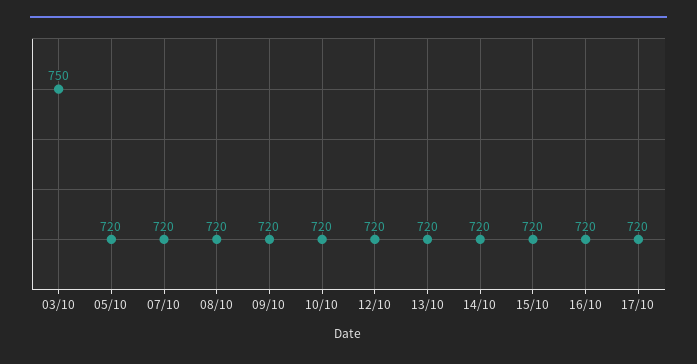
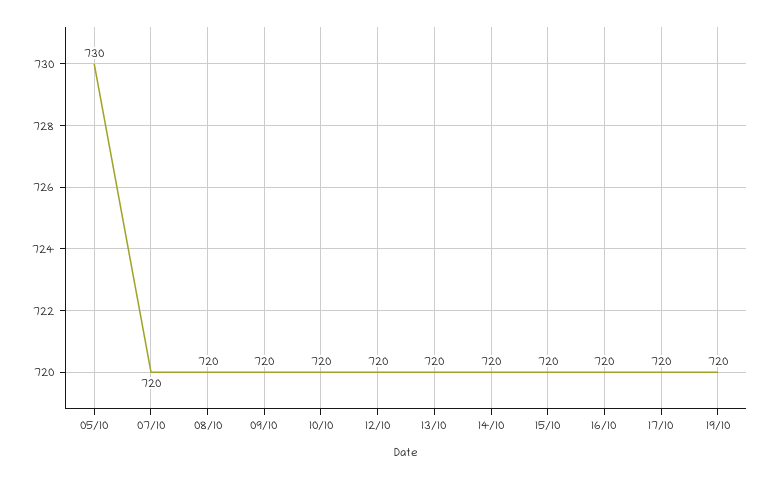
03/10: 750 -> none
05/10: 720 -> 730
19/10: none -> 720

